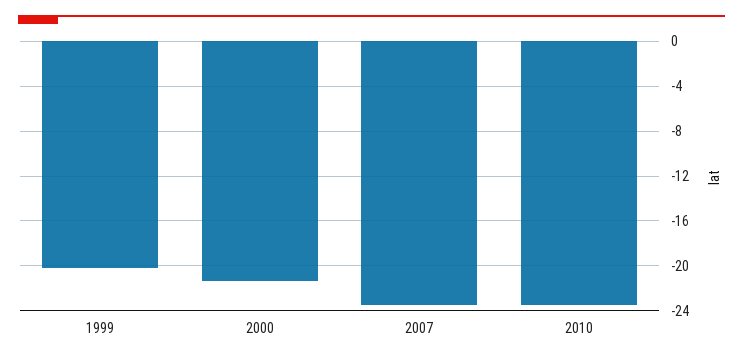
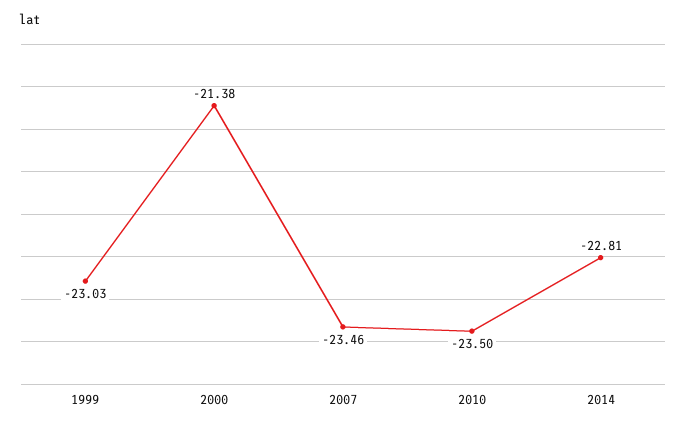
1999: -20 -> -23.03
2014: none -> -22.81

